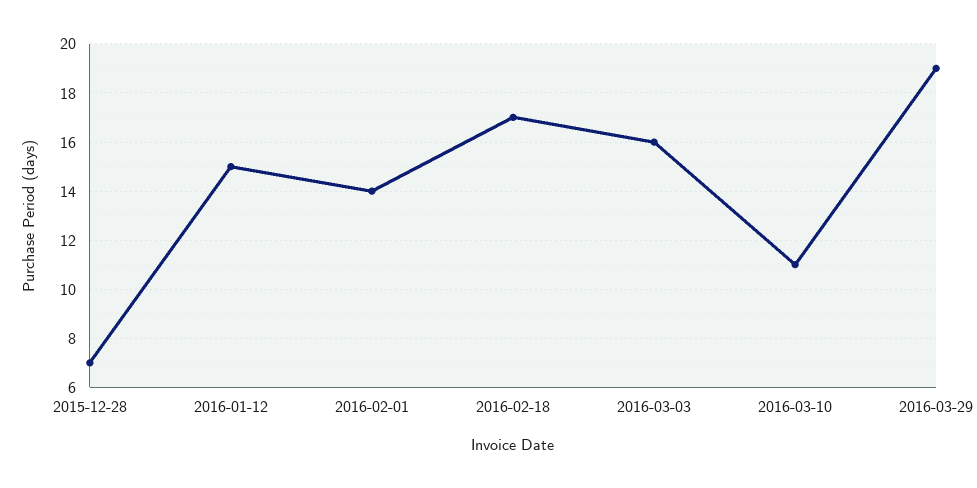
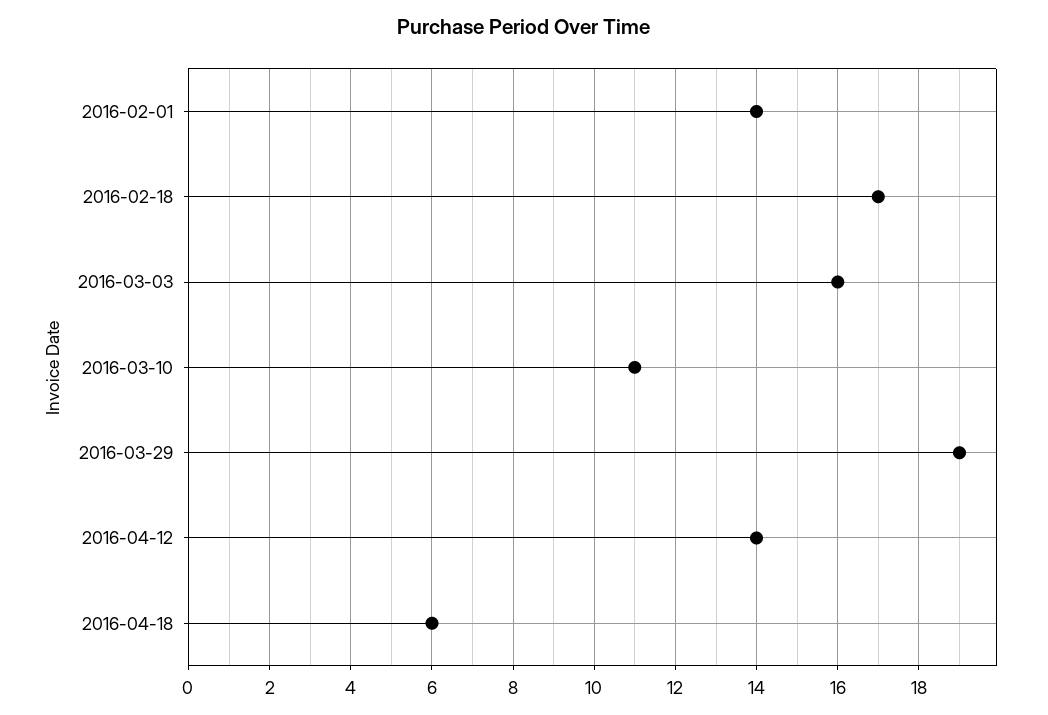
2015-12-28: 7 -> none
2016-01-12: 15 -> none
2016-04-12: none -> 14
2016-04-18: none -> 6

